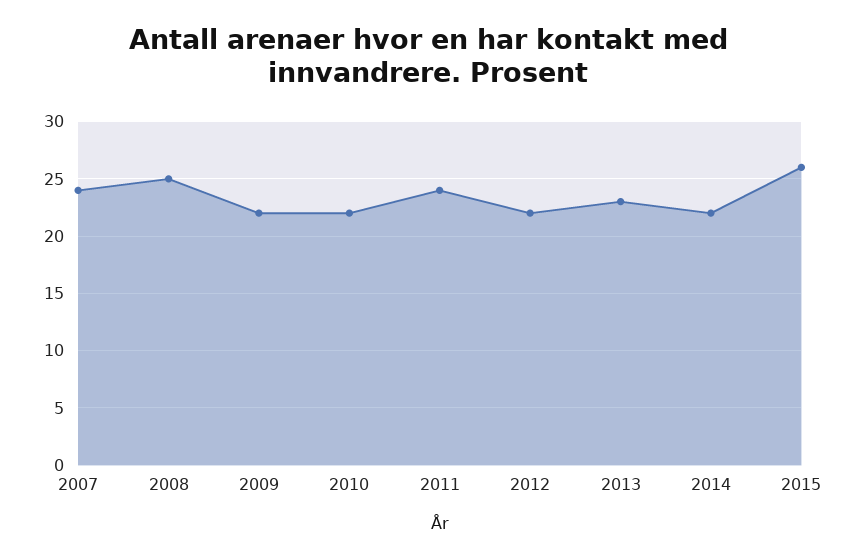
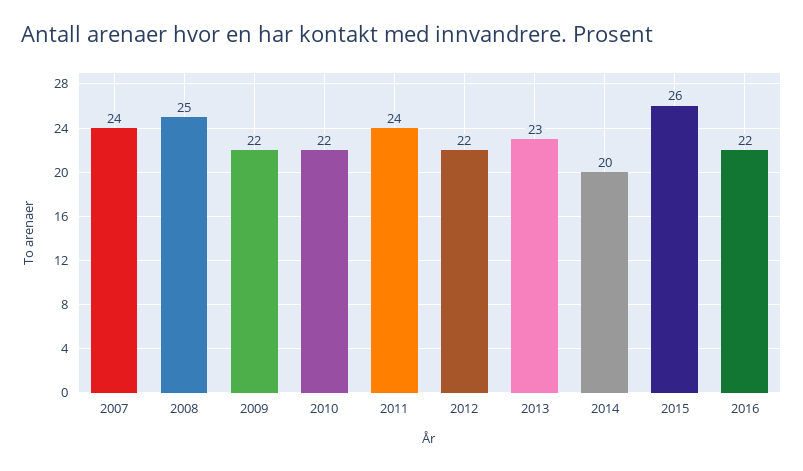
2014: 22 -> 20
2016: none -> 22

